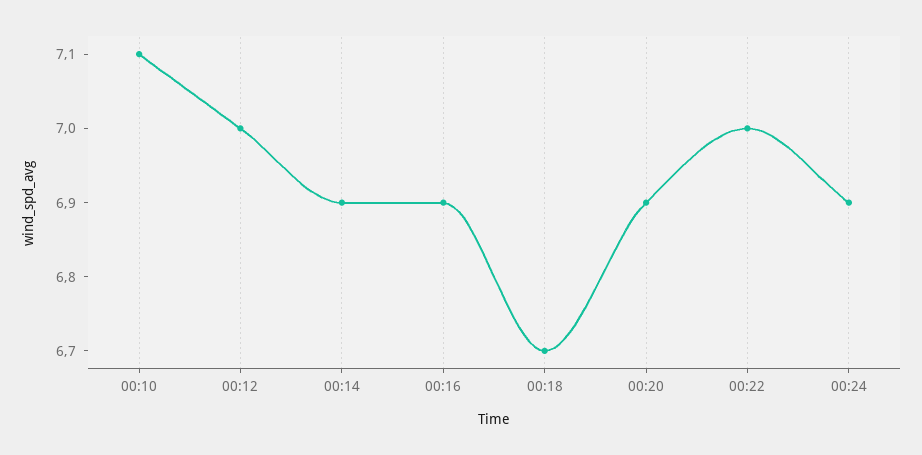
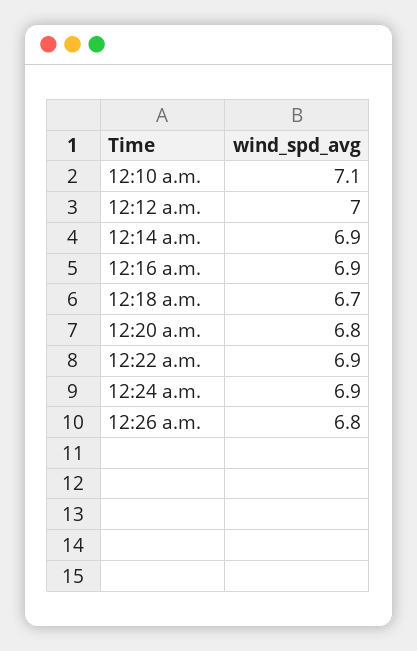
00:20: 6.9 -> 6.8
00:22: 7 -> 6.9
12:26 a.m.: none -> 6.8

